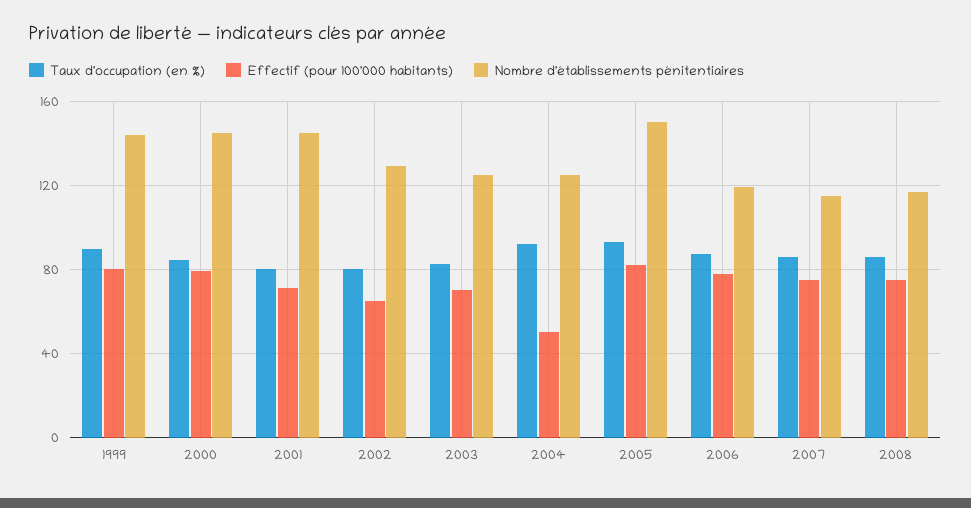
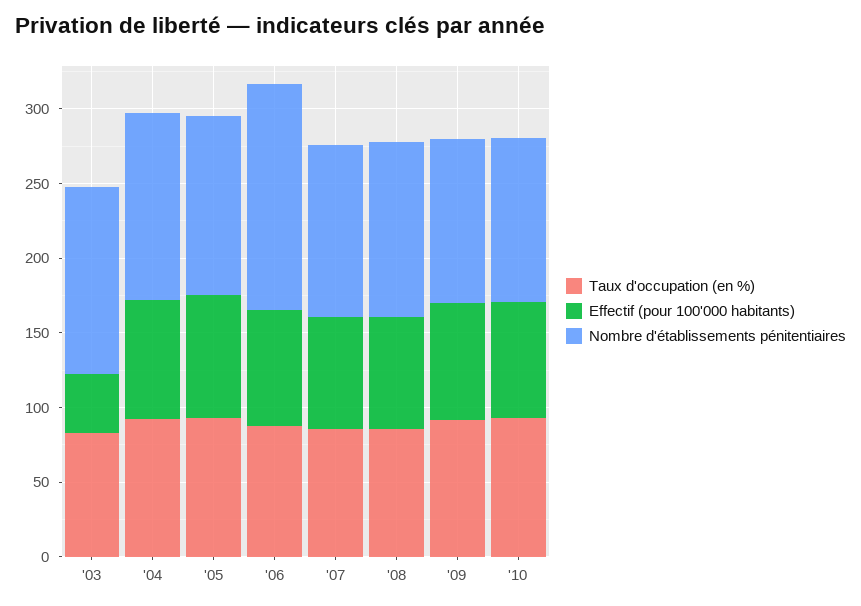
Taux d'occupation (en %), 1999: 90 -> none
Effectif (pour 100'000 habitants), 1999: 80 -> none
Nombre d'établissements pénitentiaires, 1999: 145 -> none
Taux d'occupation (en %), 2000: 85 -> none
Effectif (pour 100'000 habitants), 2000: 80 -> none
Nombre d'établissements pénitentiaires, 2000: 145 -> none
Taux d'occupation (en %), 2001: 80 -> none
Effectif (pour 100'000 habitants), 2001: 70 -> none
Nombre d'établissements pénitentiaires, 2001: 145 -> none
Taux d'occupation (en %), 2002: 80 -> none
Effectif (pour 100'000 habitants), 2002: 65 -> none
Nombre d'établissements pénitentiaires, 2002: 130 -> none
Effectif (pour 100'000 habitants), 2003: 70 -> 40
Effectif (pour 100'000 habitants), 2004: 50 -> 80
Nombre d'établissements pénitentiaires, 2005: 150 -> 120
Nombre d'établissements pénitentiaires, 2006: 120 -> 150
Taux d'occupation (en %), '09: none -> 90
Effectif (pour 100'000 habitants), '09: none -> 80
Nombre d'établissements pénitentiaires, '09: none -> 110
Taux d'occupation (en %), '10: none -> 90
Effectif (pour 100'000 habitants), '10: none -> 80
Nombre d'établissements pénitentiaires, '10: none -> 110

